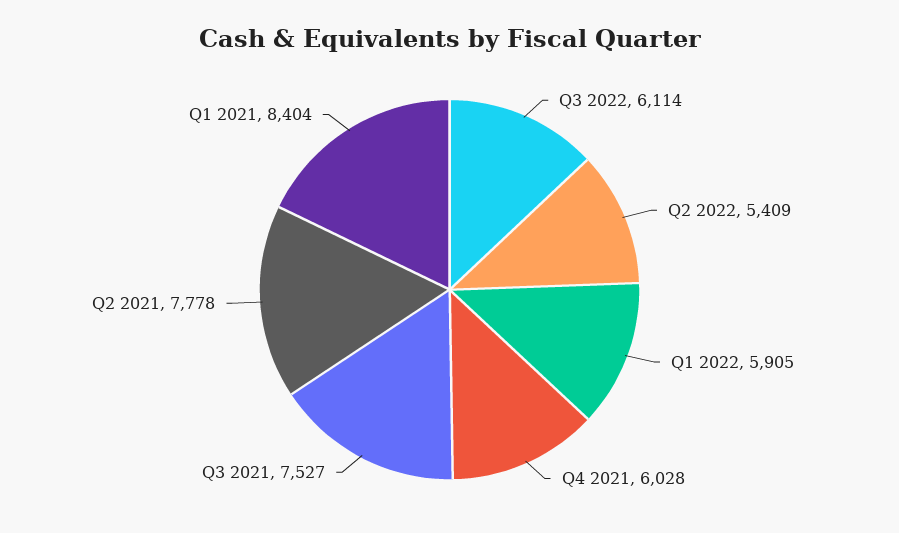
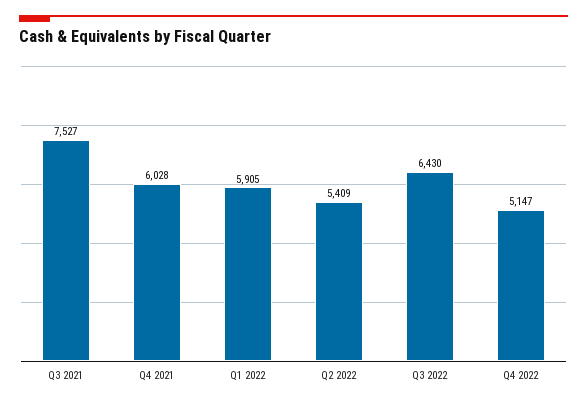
Q3 2022: 6114 -> 6430
Q2 2021: 7778 -> none
Q1 2021: 8404 -> none
Q4 2022: none -> 5147

